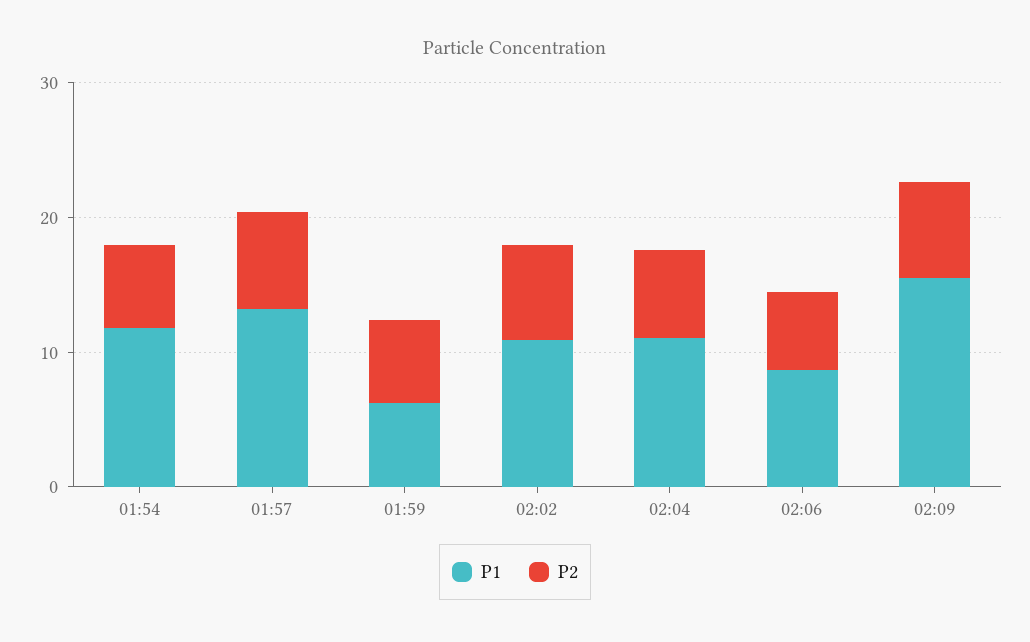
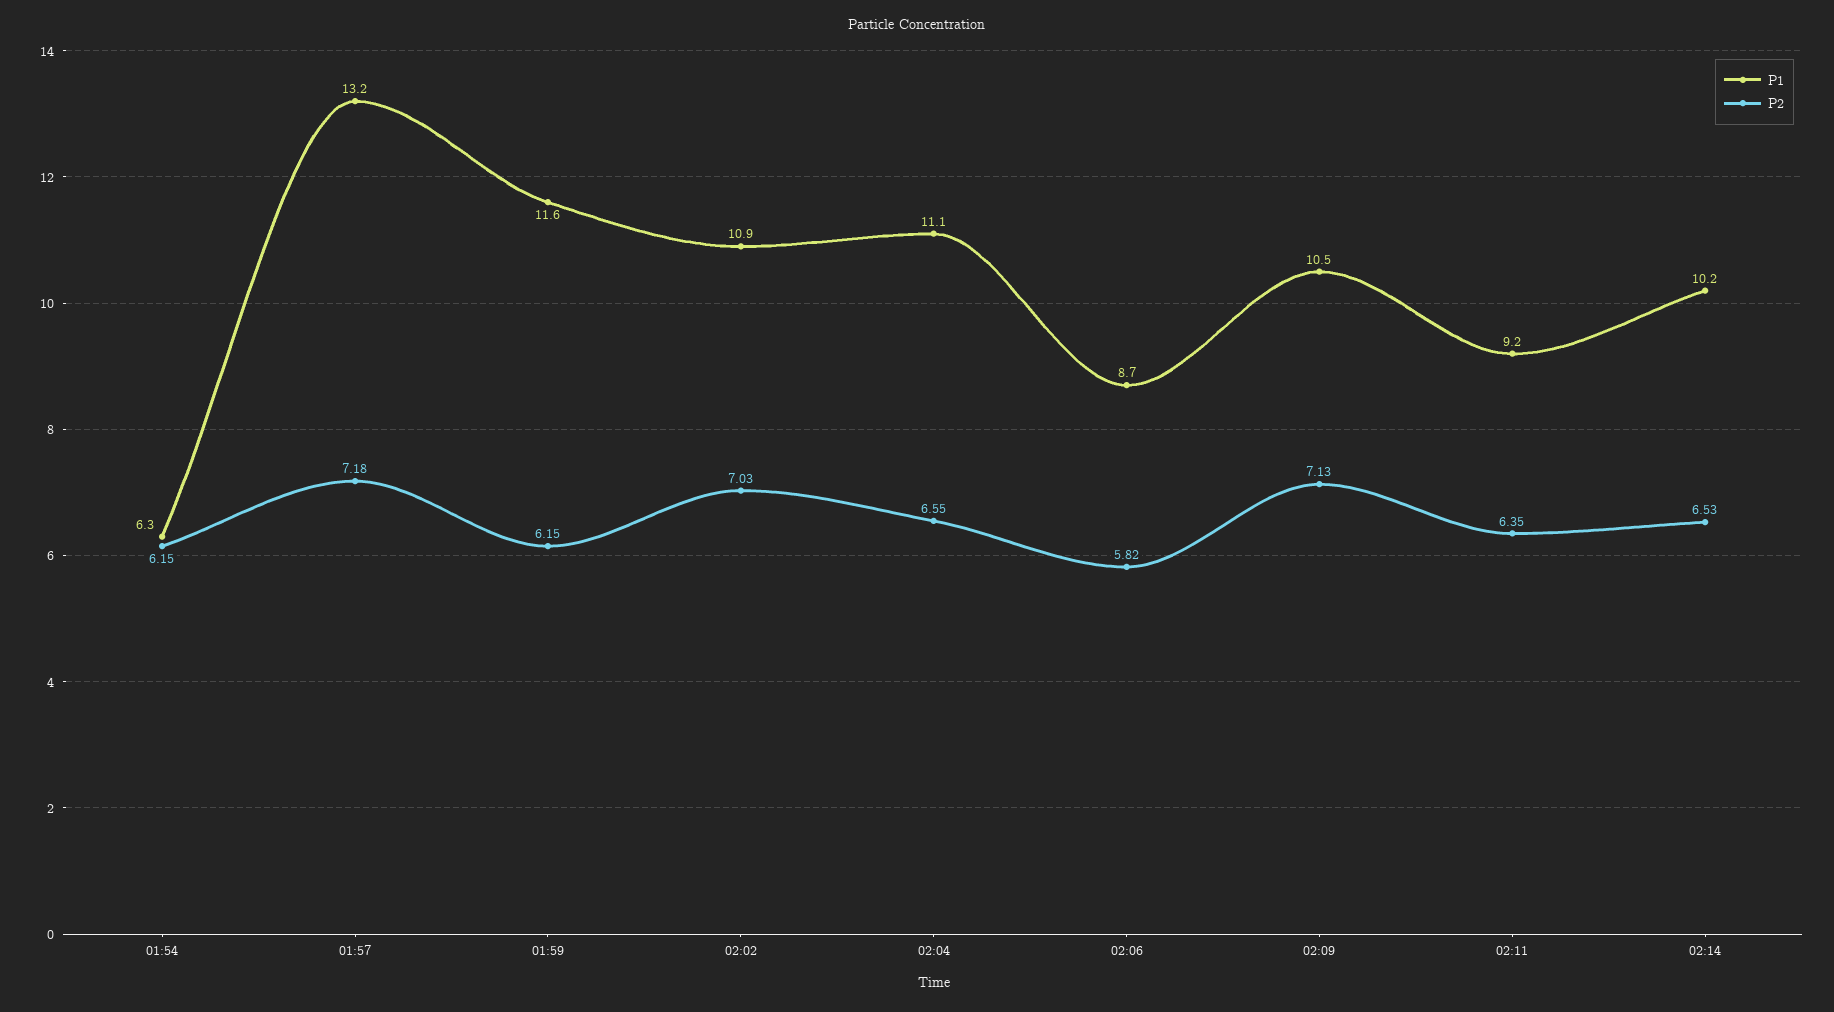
P1, 01:54: 12 -> 6.3
P1, 01:59: 6 -> 11.6
P1, 02:09: 16 -> 10.5
P1, 02:11: none -> 9.2
P2, 02:11: none -> 6.35
P1, 02:14: none -> 10.2
P2, 02:14: none -> 6.53

